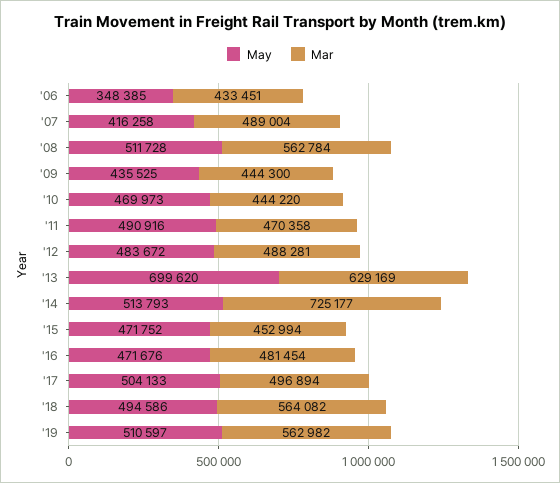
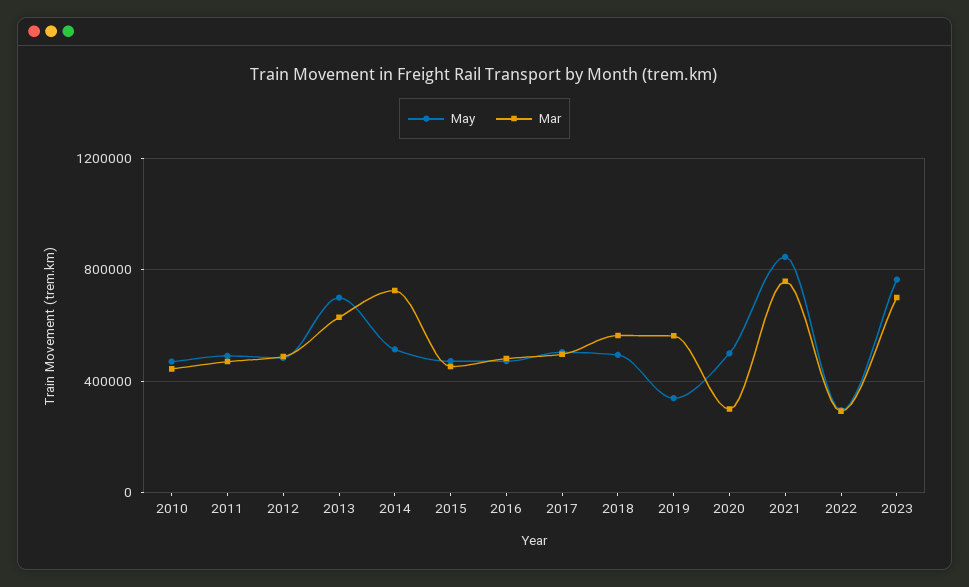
May, '06: 348385 -> none
Mar, '06: 433451 -> none
May, '07: 416258 -> none
Mar, '07: 489004 -> none
May, '08: 511728 -> none
Mar, '08: 562784 -> none
May, '09: 435525 -> none
Mar, '09: 444300 -> none
May, '19: 510597 -> 350000
May, 2020: none -> 500000
Mar, 2020: none -> 300000
May, 2021: none -> 850000
Mar, 2021: none -> 750000
May, 2022: none -> 300000
Mar, 2022: none -> 300000
May, 2023: none -> 750000
Mar, 2023: none -> 700000

